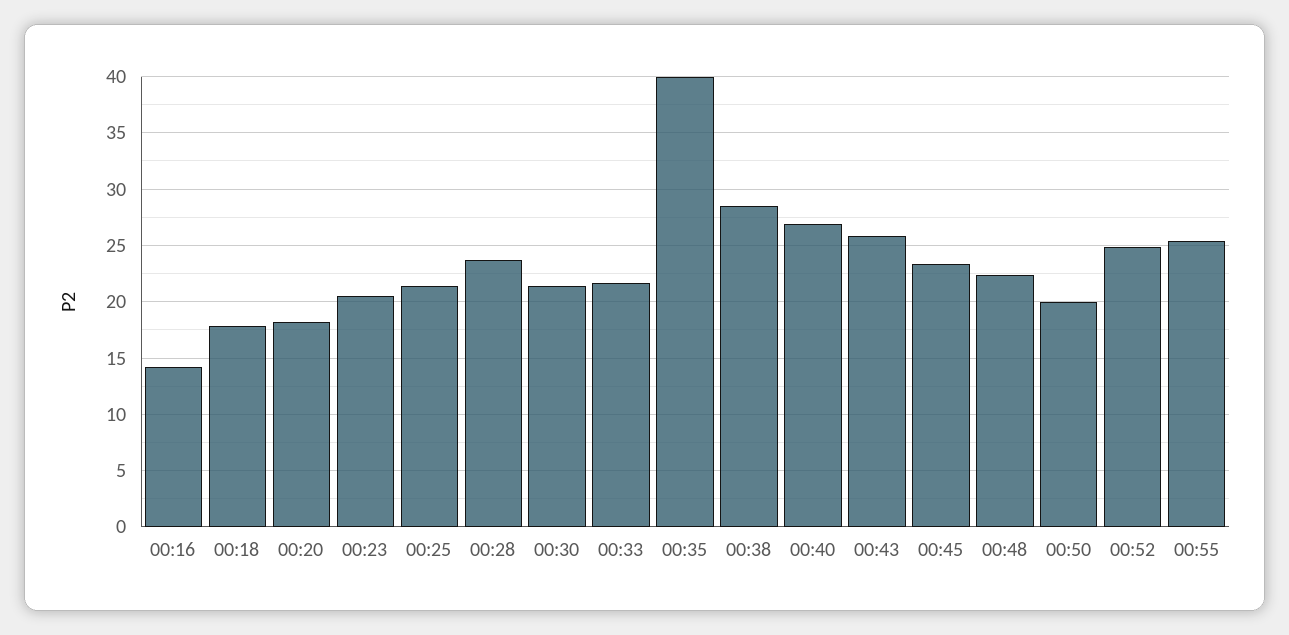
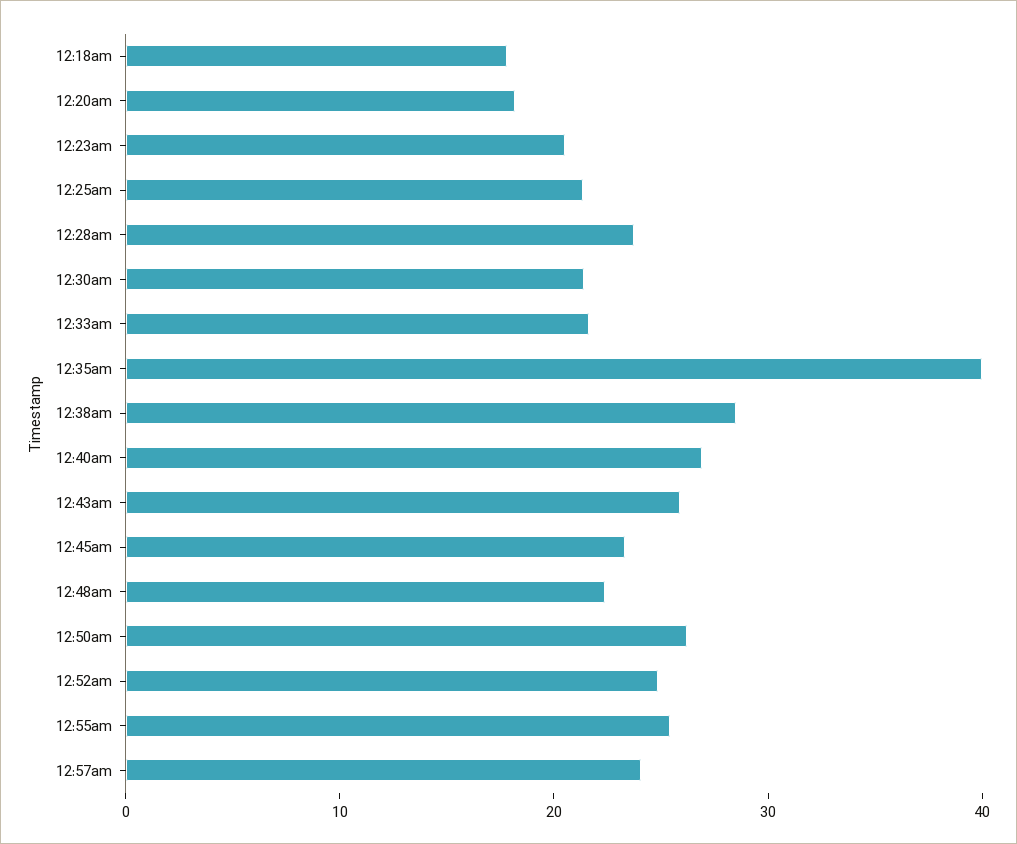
00:16: 14 -> none
00:50: 20 -> 26
12:57am: none -> 24

